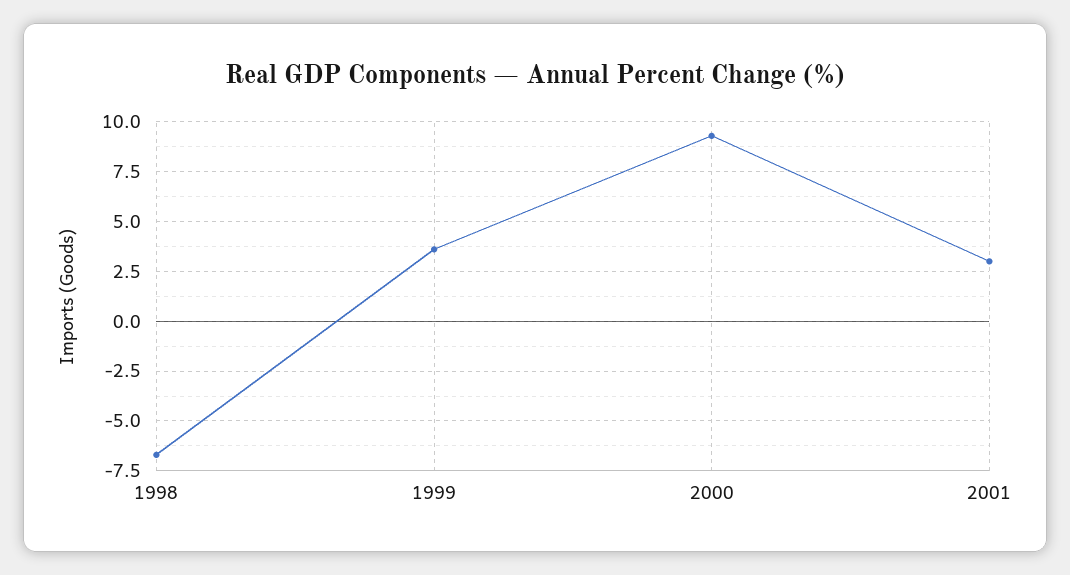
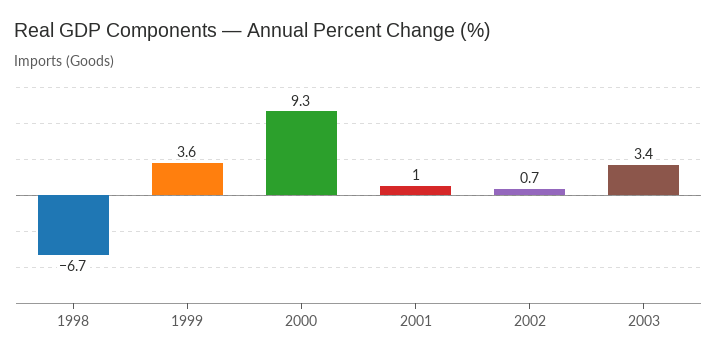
2001: 3 -> 1
2002: none -> 0.7
2003: none -> 3.4

